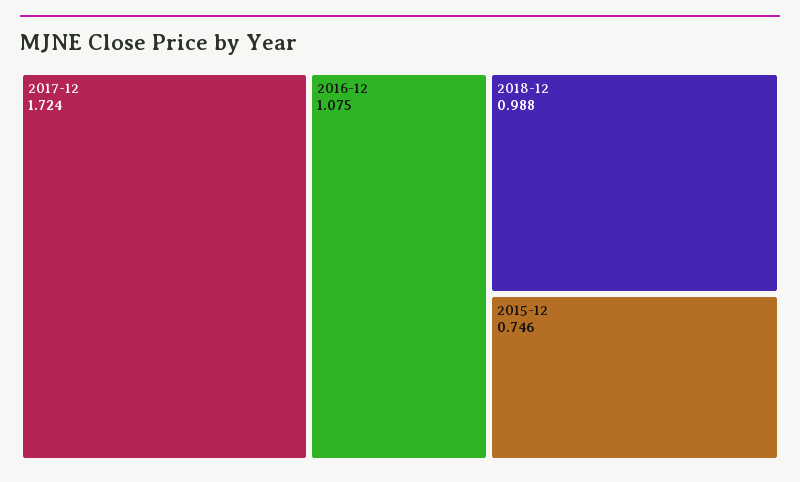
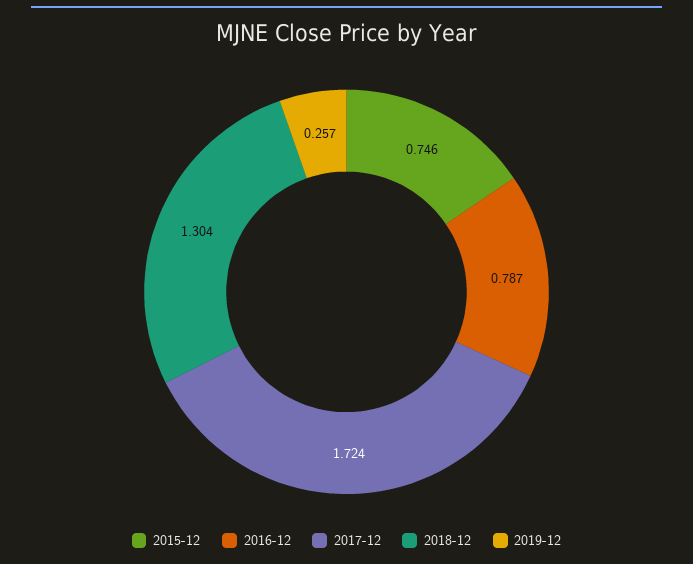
2016-12: 1.075 -> 0.787
2018-12: 0.988 -> 1.304
2019-12: none -> 0.257

